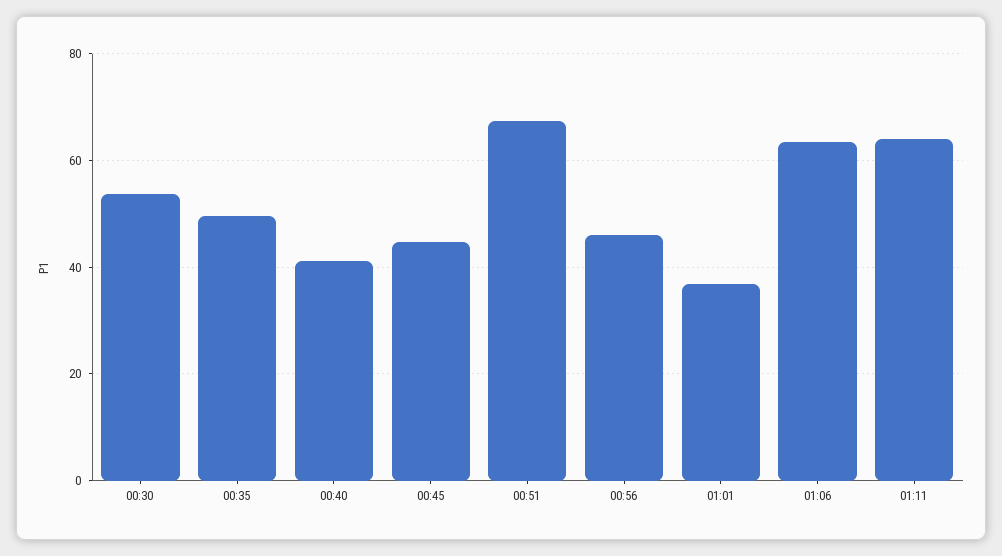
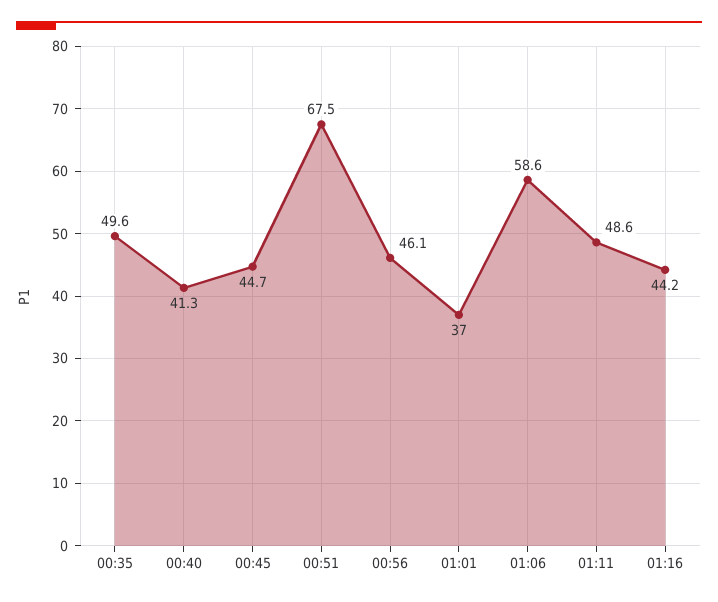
00:30: 54 -> none
01:06: 64 -> 58.6
01:11: 64 -> 48.6
01:16: none -> 44.2

